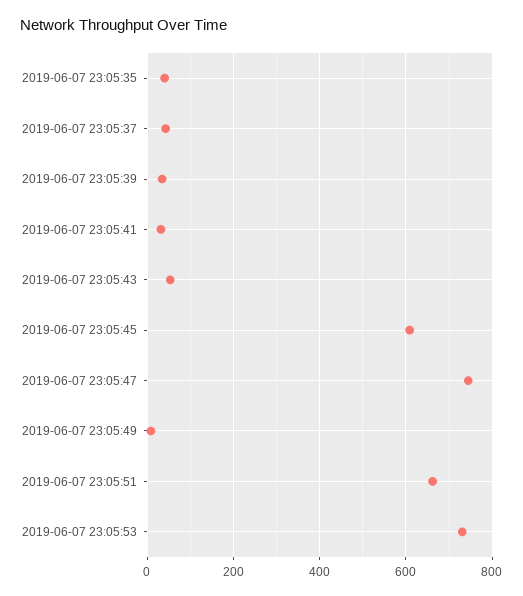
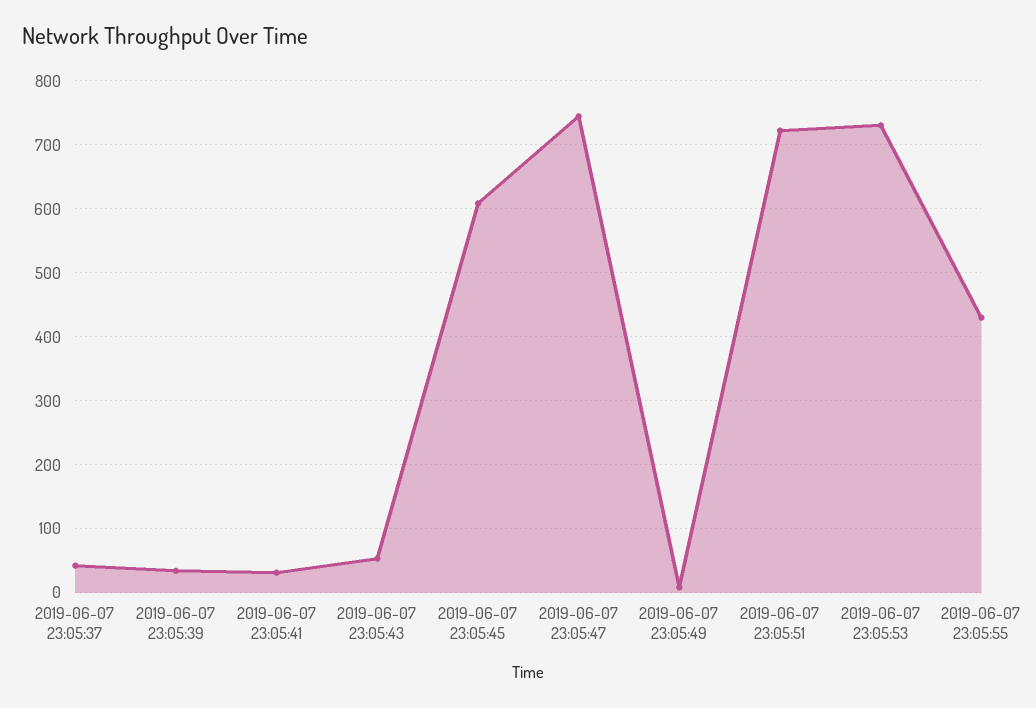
2019-06-07 23:05:35: 40 -> none
2019-06-07 23:05:51: 660 -> 720
2019-06-07 23:05:55: none -> 430

